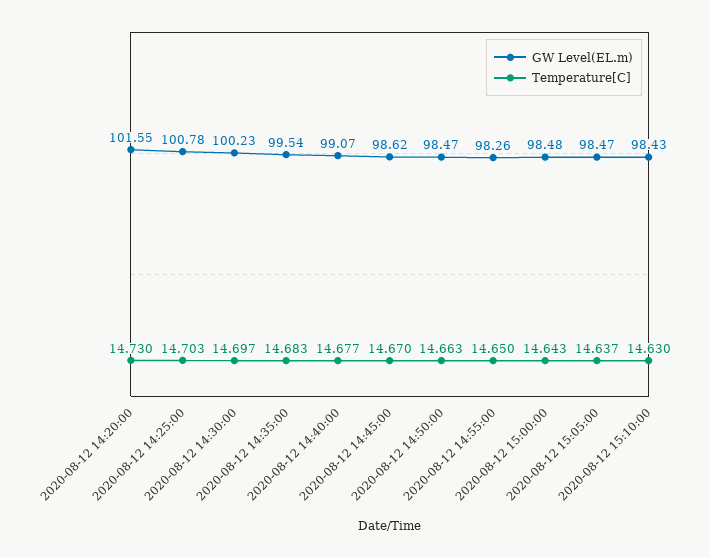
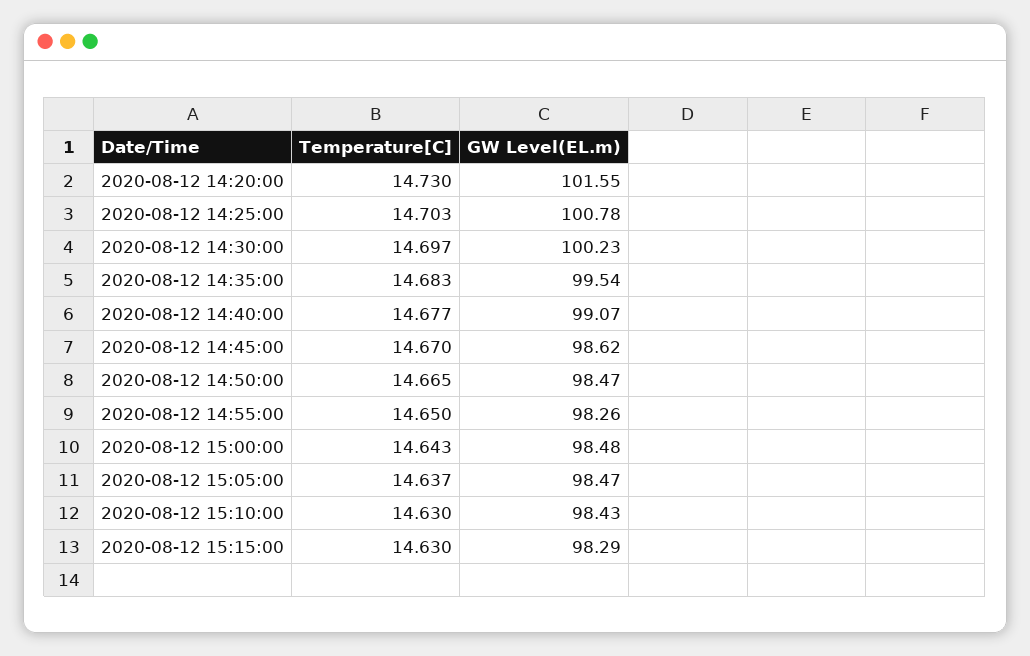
Temperature[C], 2020-08-12 14:50:00: 14.663 -> 14.665
Temperature[C], 2020-08-12 15:15:00: none -> 14.63
GW Level(EL.m), 2020-08-12 15:15:00: none -> 98.29

